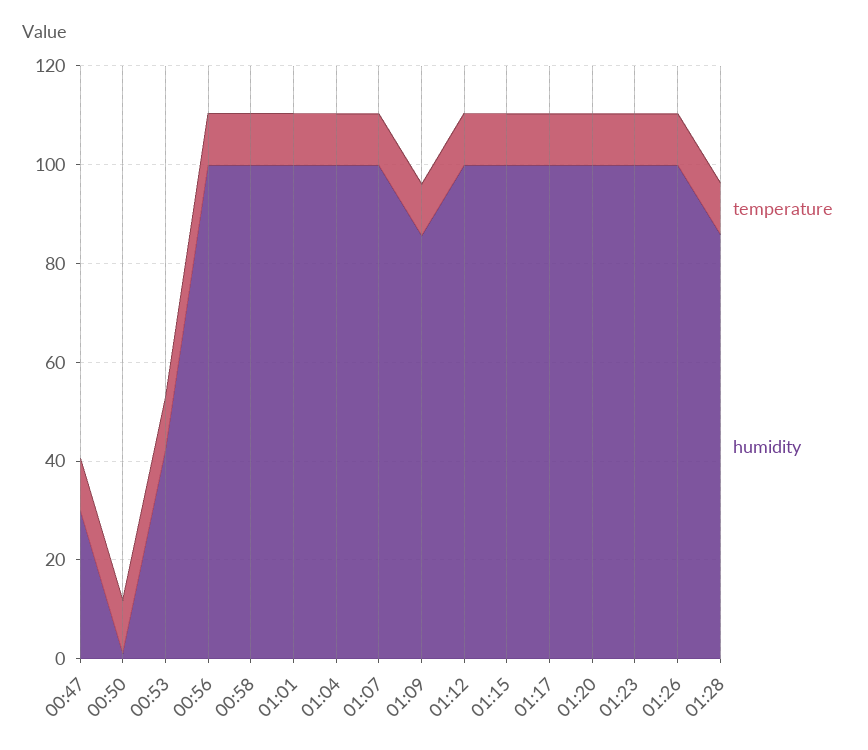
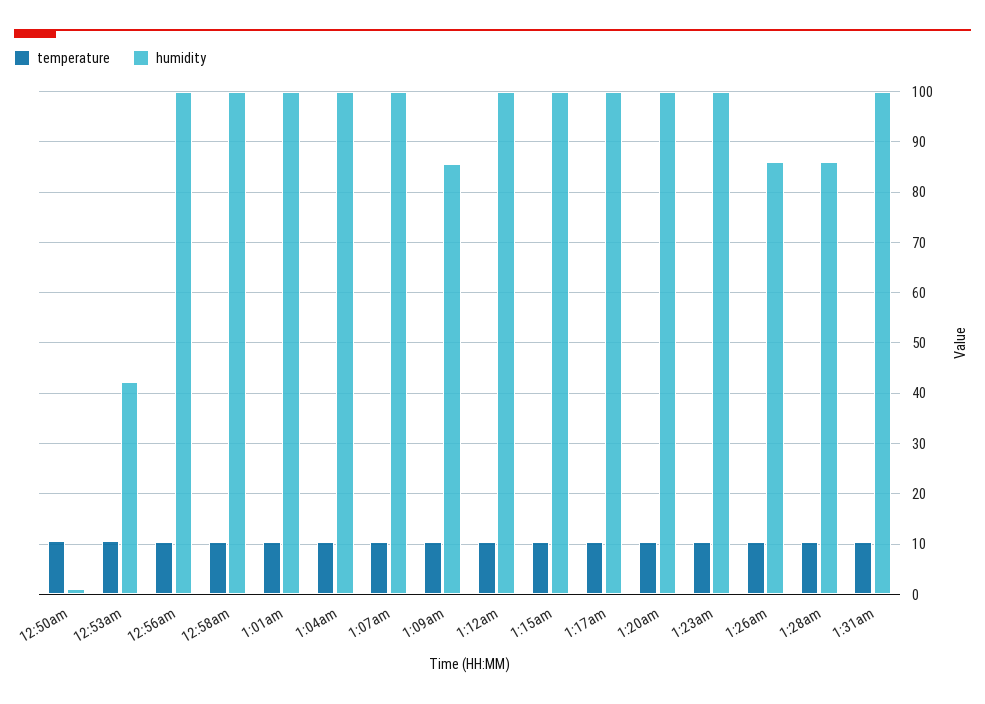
temperature, 00:47: 10 -> none
humidity, 00:47: 30 -> none
humidity, 01:26: 100 -> 86
temperature, 1:31am: none -> 10
humidity, 1:31am: none -> 100

